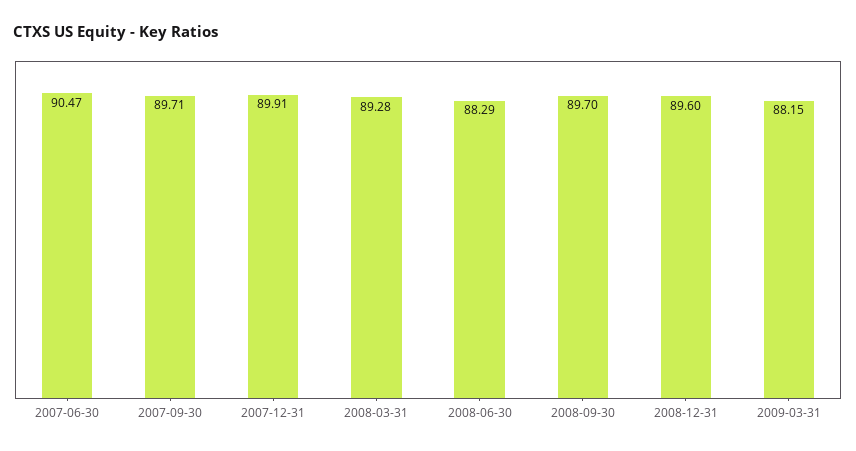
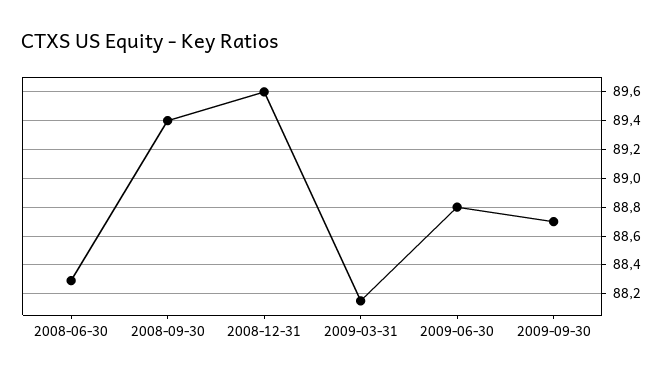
2007-06-30: 90.47 -> none
2007-09-30: 89.71 -> none
2007-12-31: 89.91 -> none
2008-03-31: 89.28 -> none
2008-09-30: 89.7 -> 89.4
2009-06-30: none -> 88.8
2009-09-30: none -> 88.7

